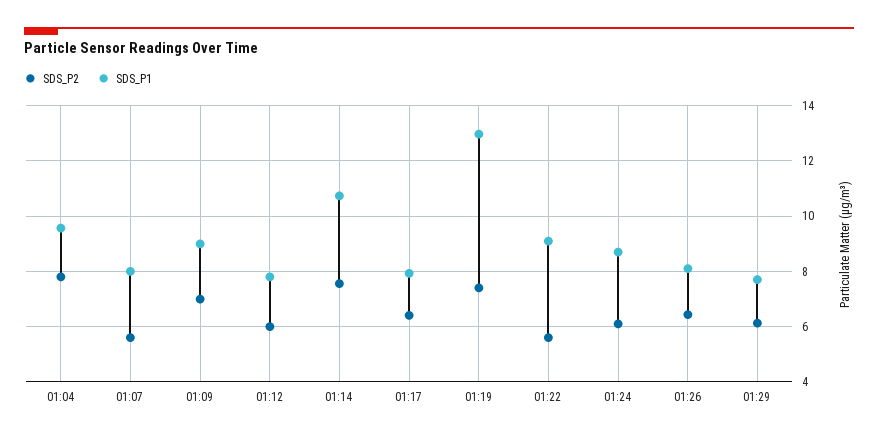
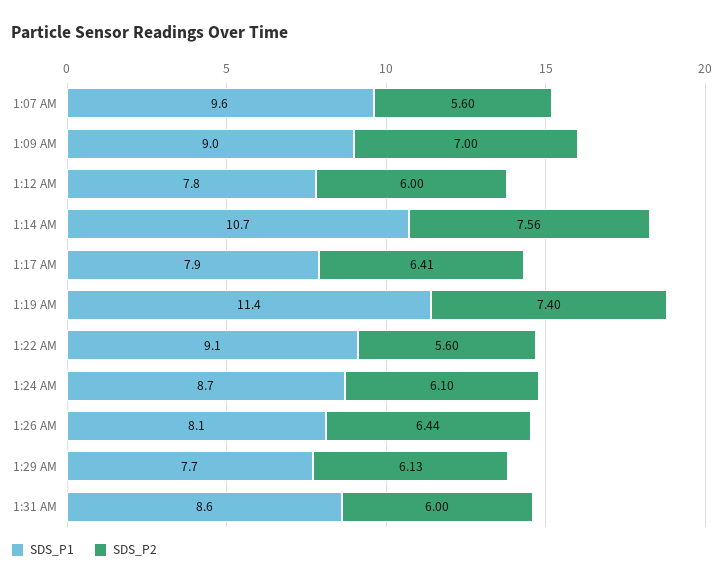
SDS_P2, 01:04: 7.75 -> none
SDS_P1, 01:04: 9.5 -> none
SDS_P1, 01:07: 8 -> 9.6
SDS_P1, 01:19: 13 -> 11.4
SDS_P1, 1:31 AM: none -> 8.6
SDS_P2, 1:31 AM: none -> 6

